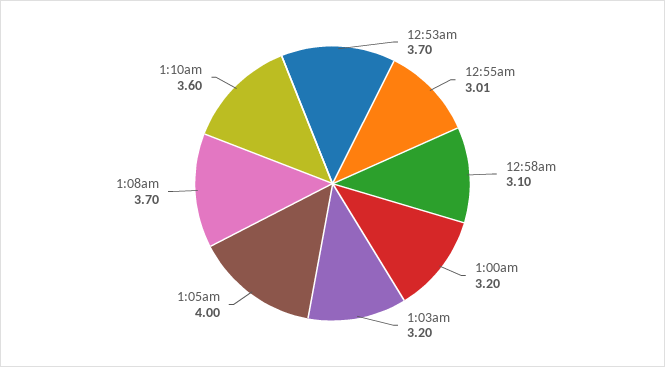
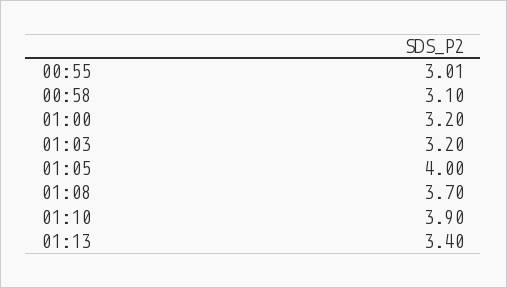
12:53am: 3.7 -> none
1:10am: 3.6 -> 3.9
01:13: none -> 3.4

